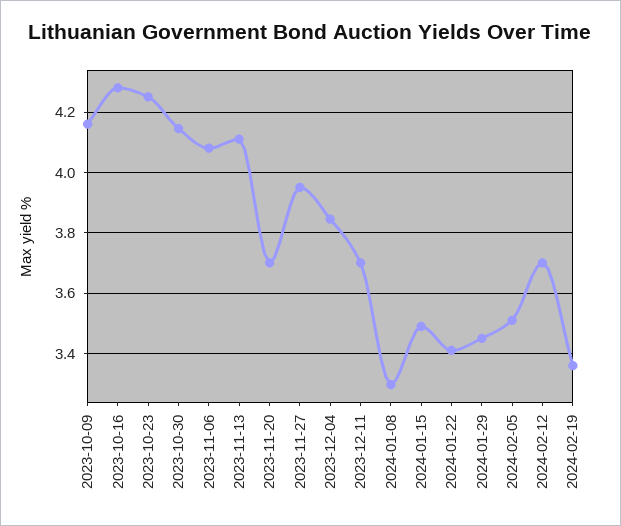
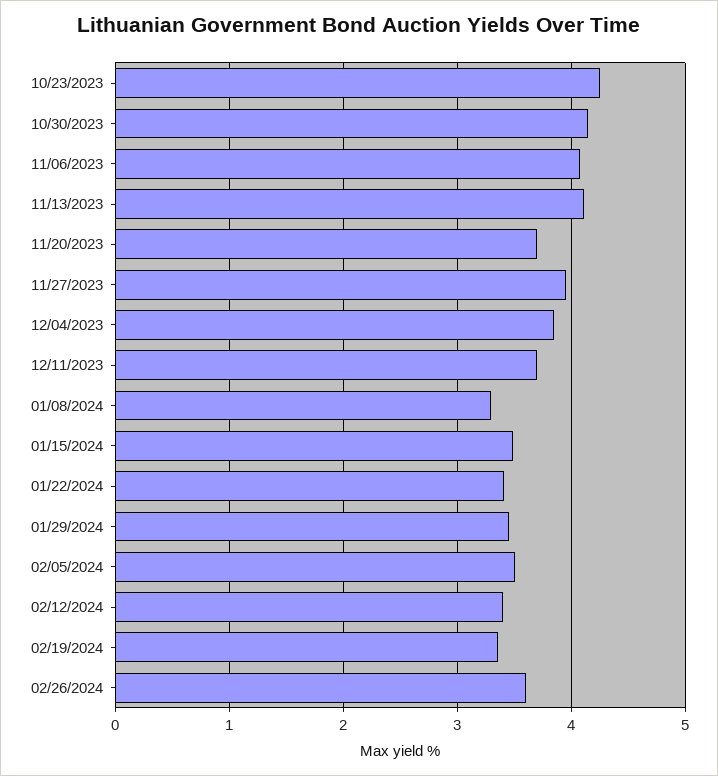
2023-10-09: 4.16 -> none
2023-10-16: 4.28 -> none
2024-02-12: 3.7 -> 3.4
02/26/2024: none -> 3.6

